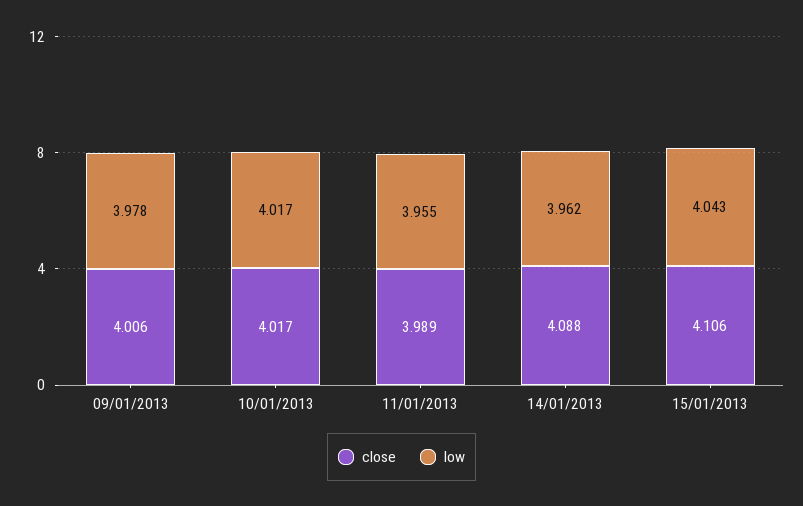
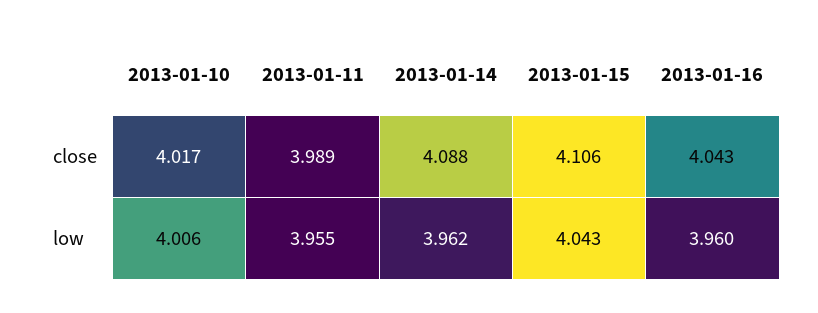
close, 09/01/2013: 4.006 -> none
low, 09/01/2013: 3.978 -> none
low, 10/01/2013: 4.017 -> 4.006
close, 2013-01-16: none -> 4.043
low, 2013-01-16: none -> 3.96

